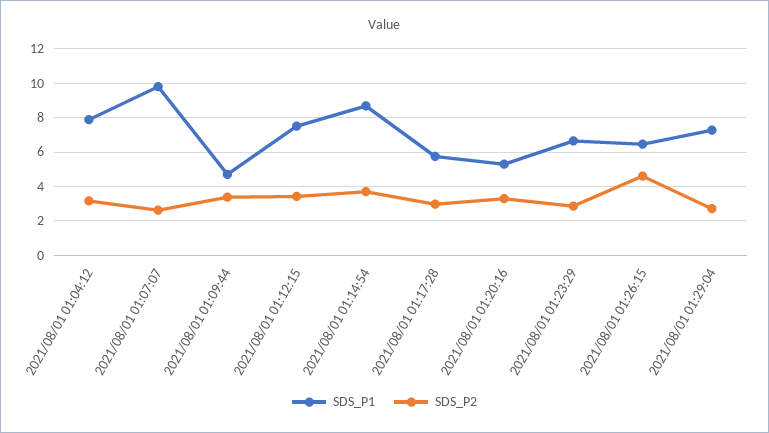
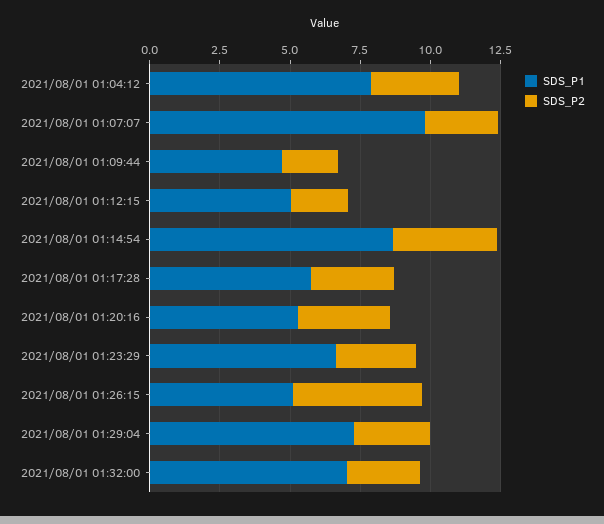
SDS_P2, 2021/08/01 01:09:44: 3.5 -> 2
SDS_P1, 2021/08/01 01:12:15: 7.5 -> 5
SDS_P2, 2021/08/01 01:12:15: 3.5 -> 2
SDS_P1, 2021/08/01 01:26:15: 6.5 -> 5
SDS_P1, 2021/08/01 01:32:00: none -> 7
SDS_P2, 2021/08/01 01:32:00: none -> 2.5

